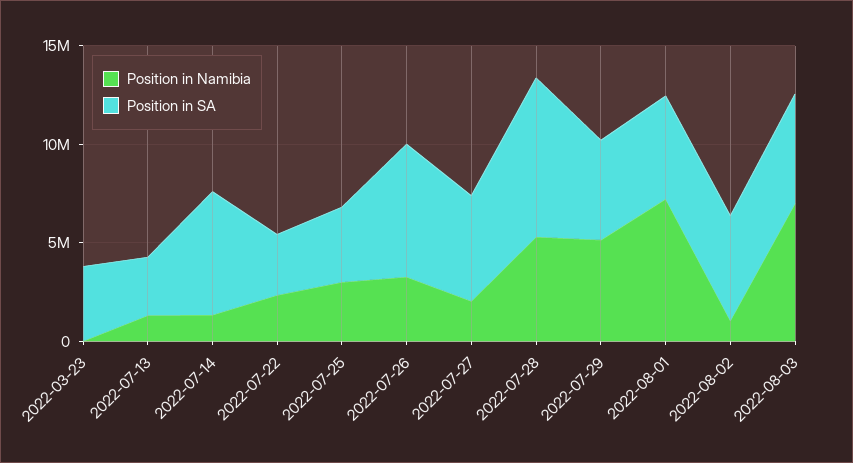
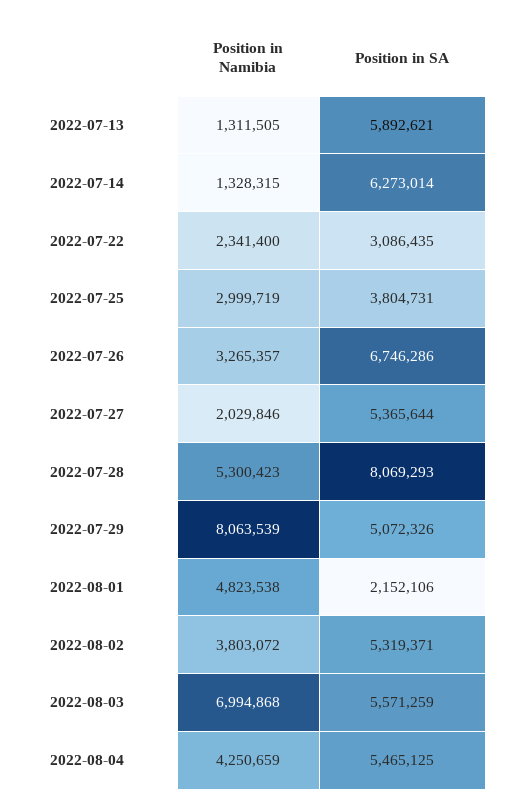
Position in Namibia, 2022-03-23: 0 -> none
Position in SA, 2022-03-23: 4000000 -> none
Position in SA, 2022-07-13: 3000000 -> 5892621
Position in Namibia, 2022-07-29: 5000000 -> 8063539
Position in Namibia, 2022-08-01: 7000000 -> 4823538
Position in SA, 2022-08-01: 5000000 -> 2152106
Position in Namibia, 2022-08-02: 1000000 -> 3803072
Position in Namibia, 2022-08-04: none -> 4250659
Position in SA, 2022-08-04: none -> 5465125

